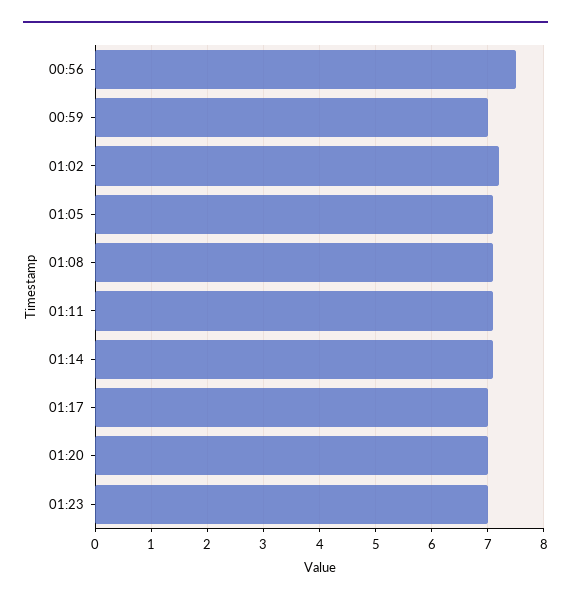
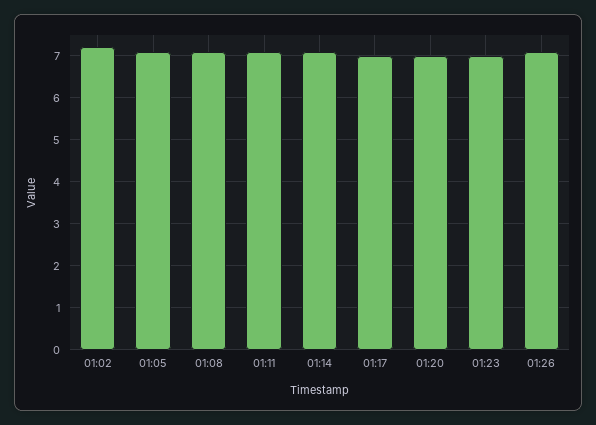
00:56: 7.5 -> none
00:59: 7 -> none
01:26: none -> 7

